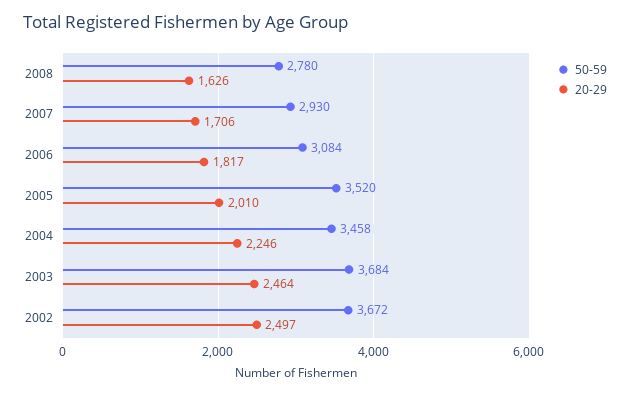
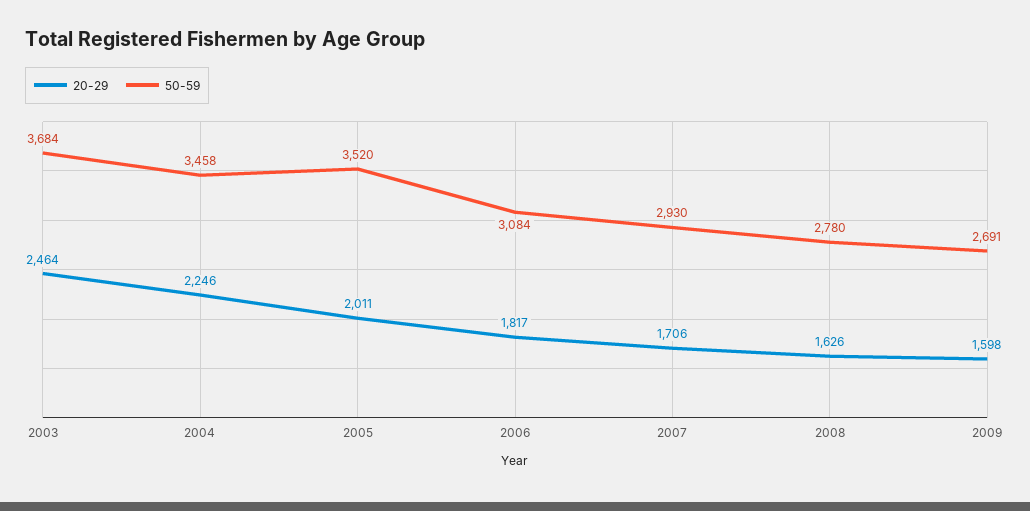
20-29, 2005: 2010 -> 2011
50-59, 2002: 3672 -> none
20-29, 2002: 2497 -> none
20-29, 2009: none -> 1598
50-59, 2009: none -> 2691

